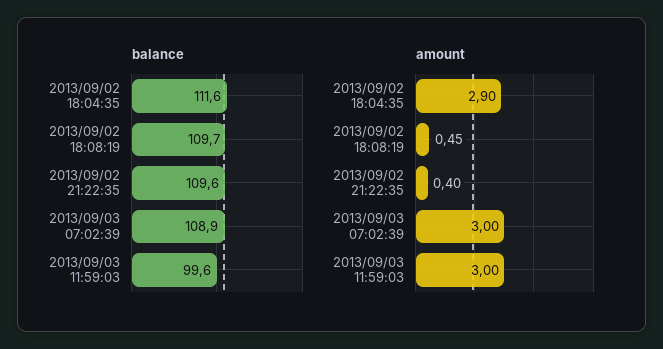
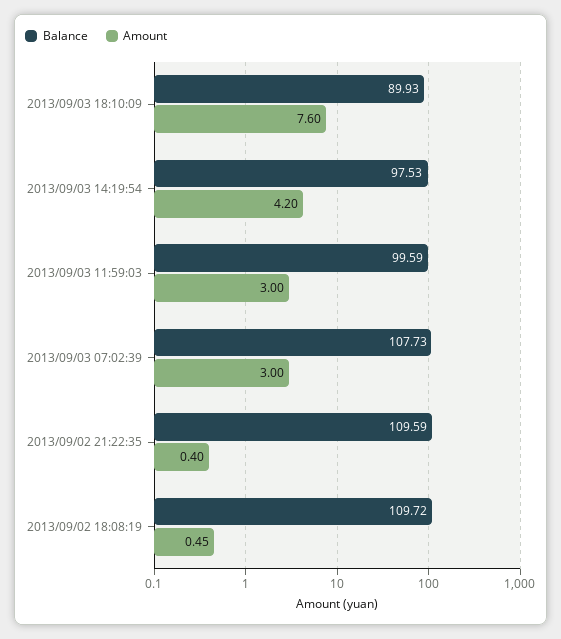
balance, 2013/09/02 18:04:35: 111.6 -> none
balance, 2013/09/03 07:02:39: 108.9 -> 107.73
amount, 2013/09/02 18:04:35: 2.9 -> none
balance, 2013/09/03 18:10:09: none -> 89.93
amount, 2013/09/03 18:10:09: none -> 7.6
balance, 2013/09/03 14:19:54: none -> 97.53
amount, 2013/09/03 14:19:54: none -> 4.2

